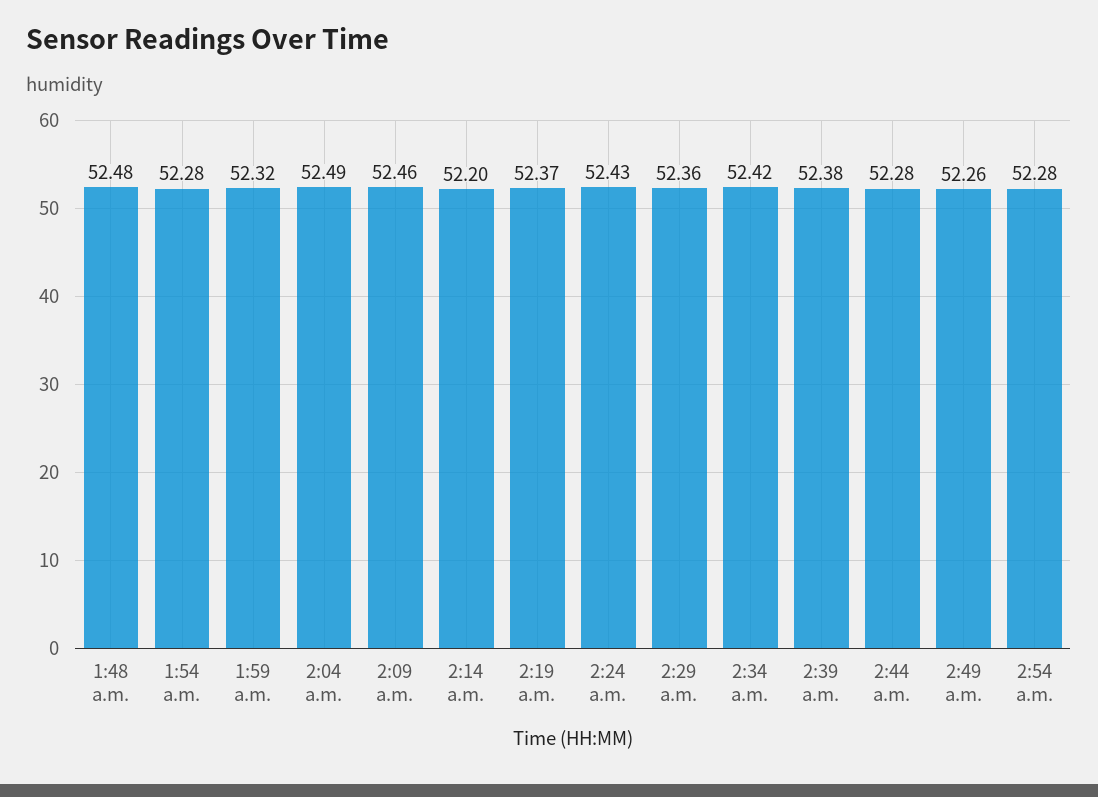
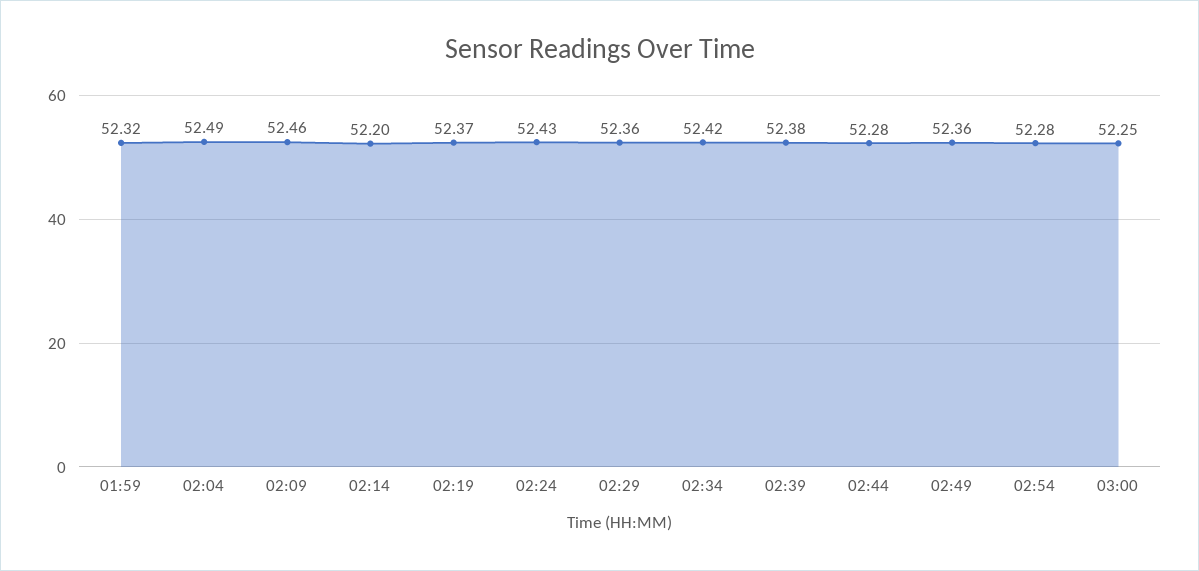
1:48 a.m.: 52.48 -> none
1:54 a.m.: 52.28 -> none
2:49 a.m.: 52.26 -> 52.36
03:00: none -> 52.25

